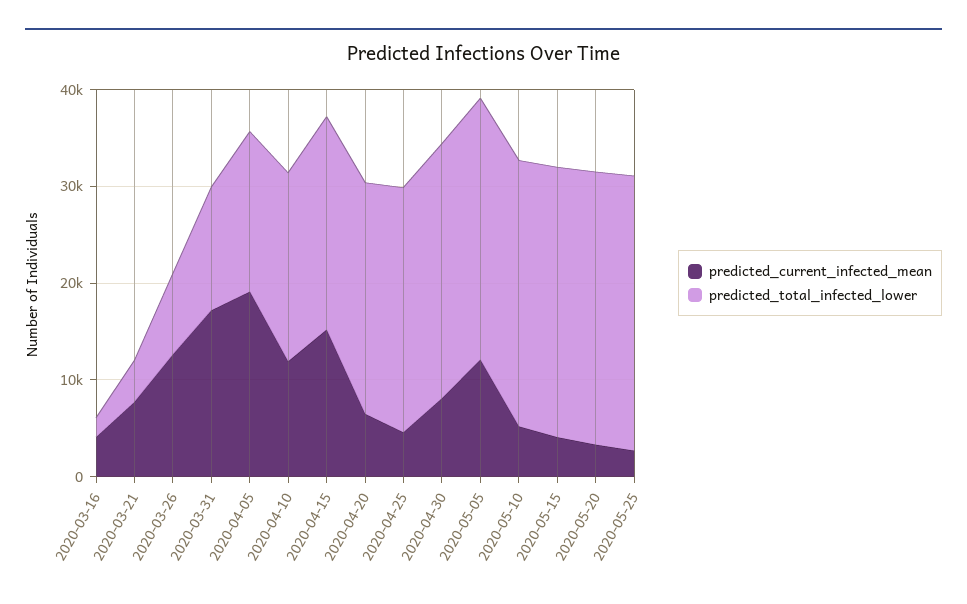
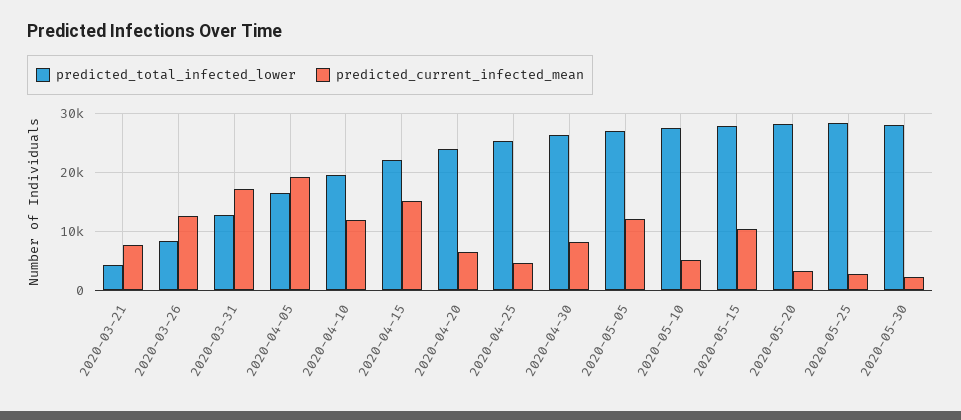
predicted_current_infected_mean, 2020-03-16: 4000 -> none
predicted_total_infected_lower, 2020-03-16: 2000 -> none
predicted_current_infected_mean, 2020-05-15: 4000 -> 10000
predicted_total_infected_lower, 2020-05-30: none -> 28000
predicted_current_infected_mean, 2020-05-30: none -> 2000

